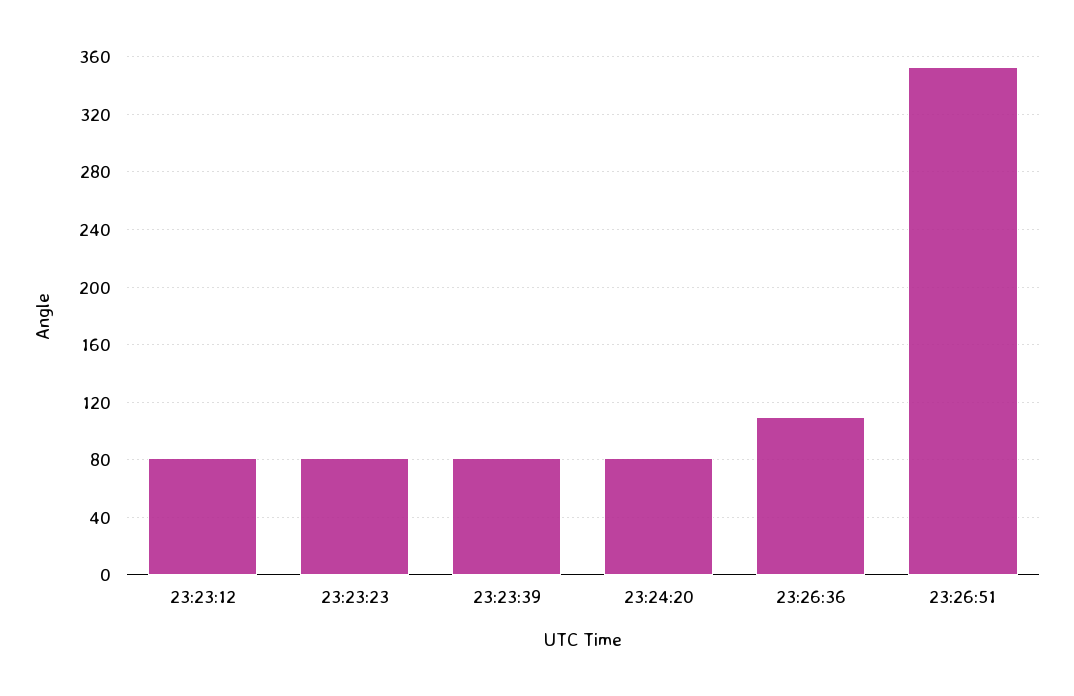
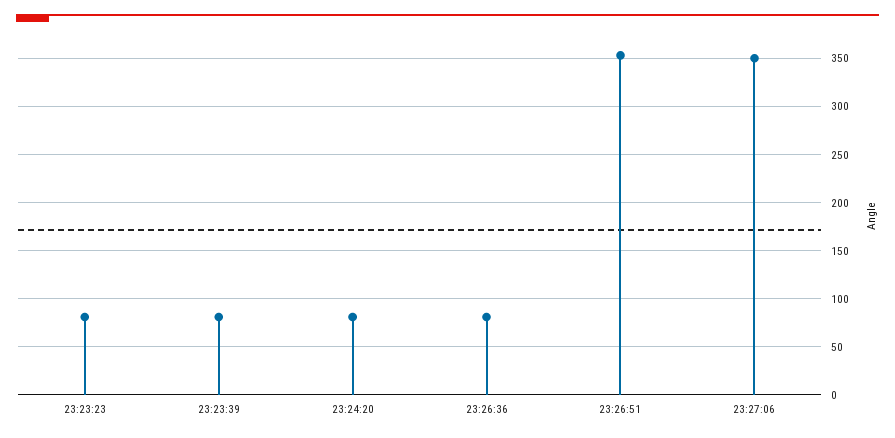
23:23:12: 80 -> none
23:26:36: 110 -> 80
23:27:06: none -> 350

